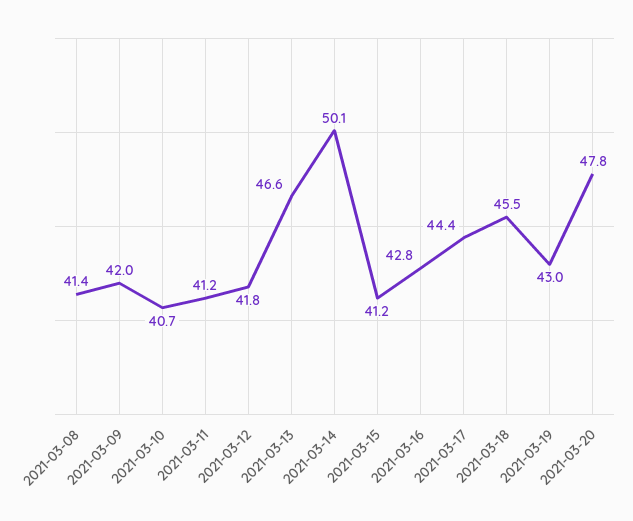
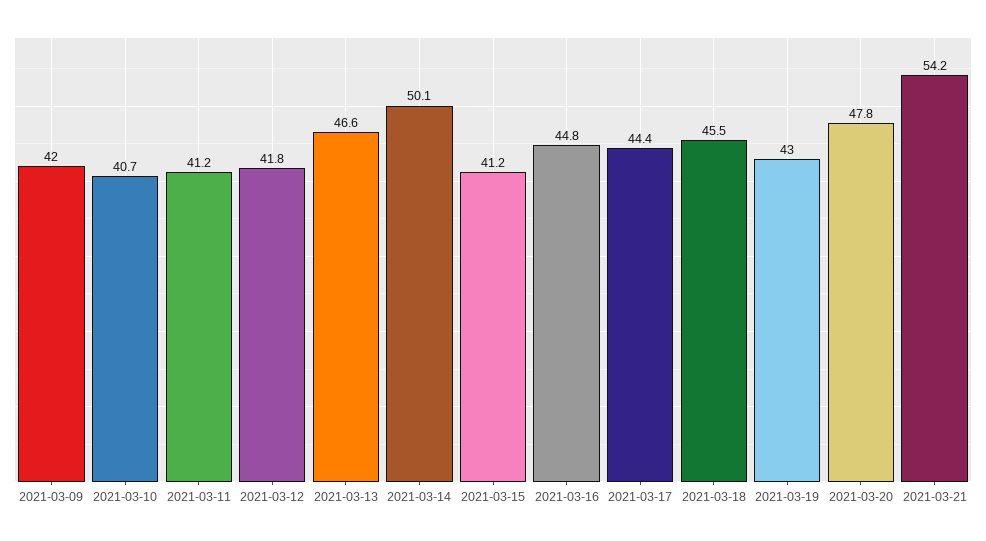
2021-03-08: 41.4 -> none
2021-03-16: 42.8 -> 44.8
2021-03-21: none -> 54.2

